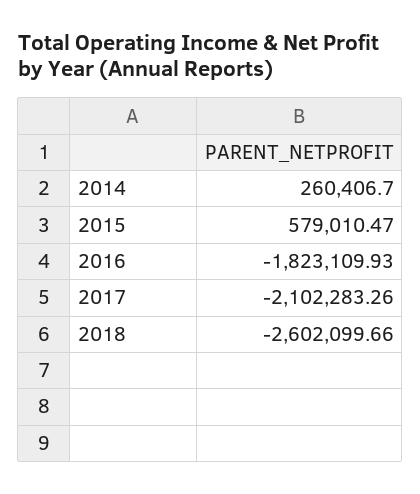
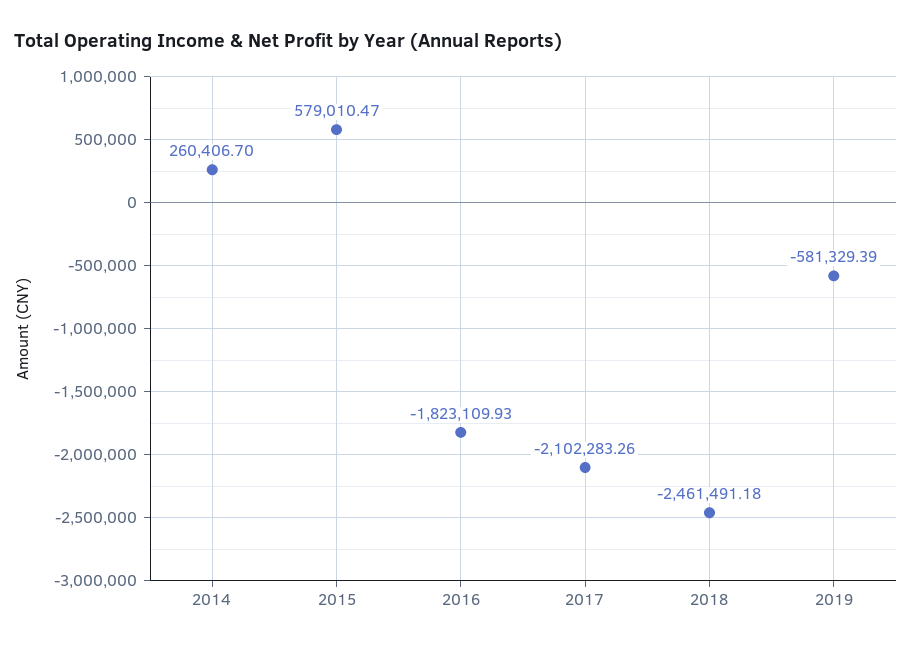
2018: -2602099.66 -> -2461491.18
2019: none -> -581329.39

